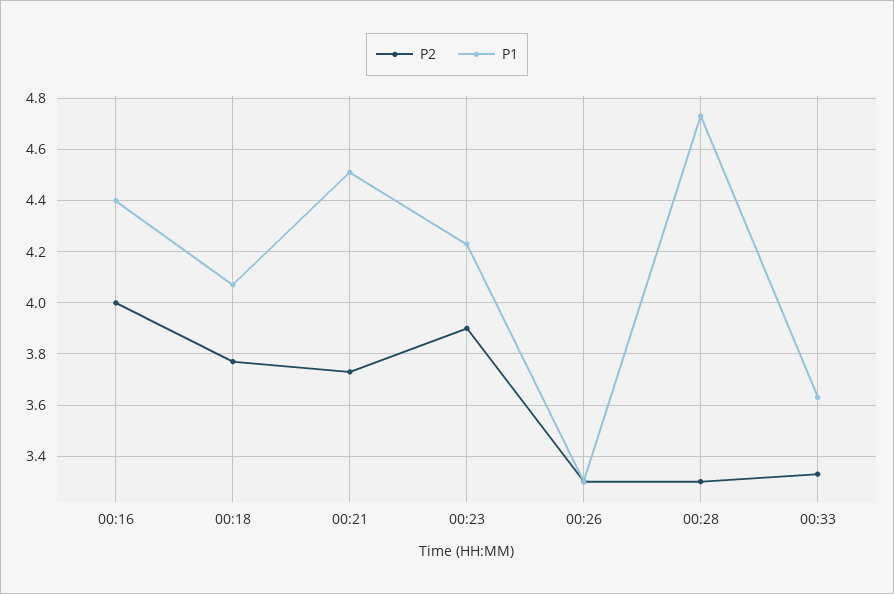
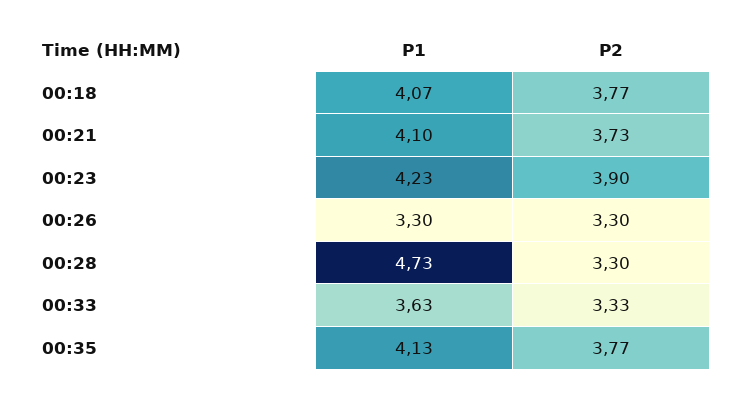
P2, 00:16: 4 -> none
P1, 00:16: 4.4 -> none
P1, 00:21: 4.5 -> 4.1
P1, 00:35: none -> 4.13
P2, 00:35: none -> 3.77

